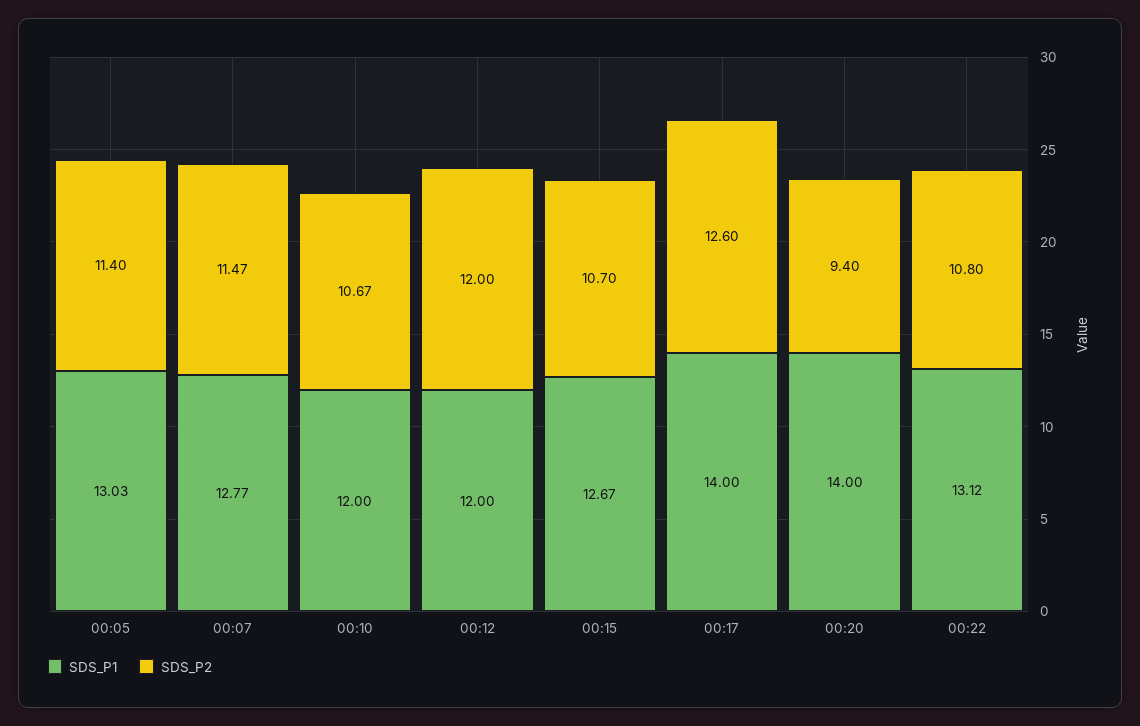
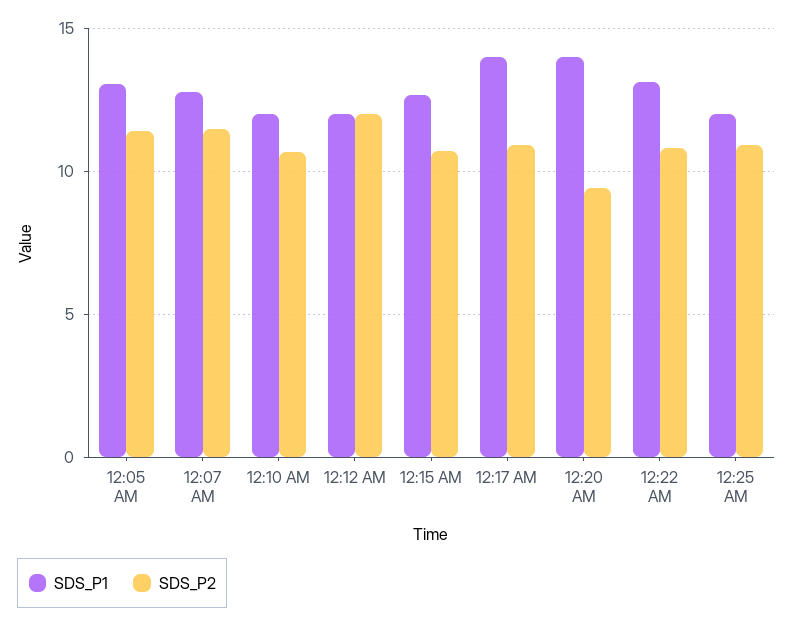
SDS_P2, 00:17: 12.6 -> 11
SDS_P1, 12:25 AM: none -> 12
SDS_P2, 12:25 AM: none -> 11

